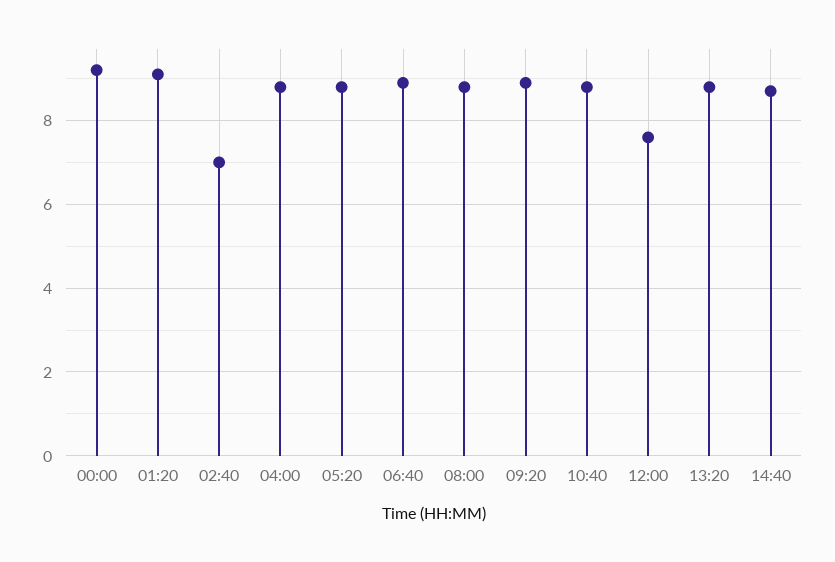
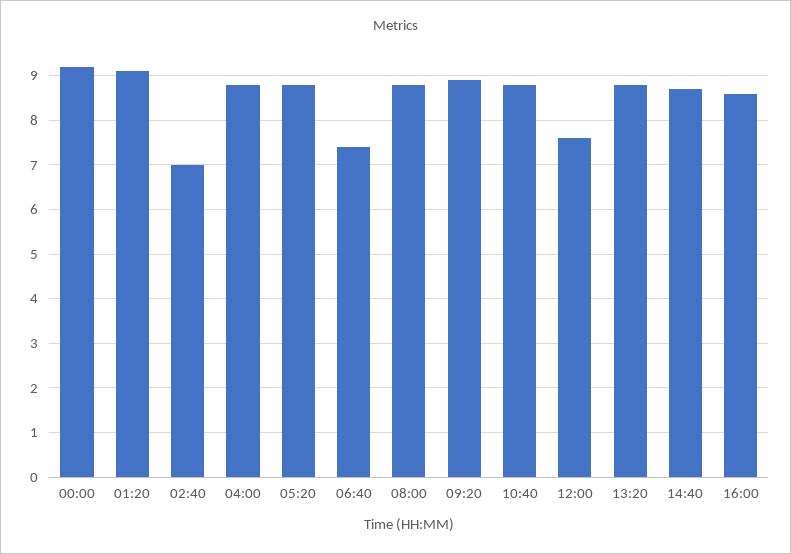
06:40: 9 -> 7.5
16:00: none -> 8.5

